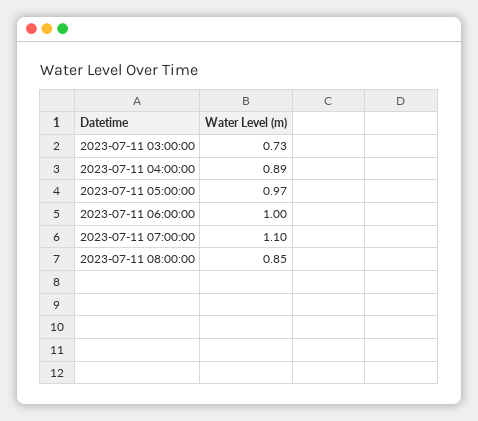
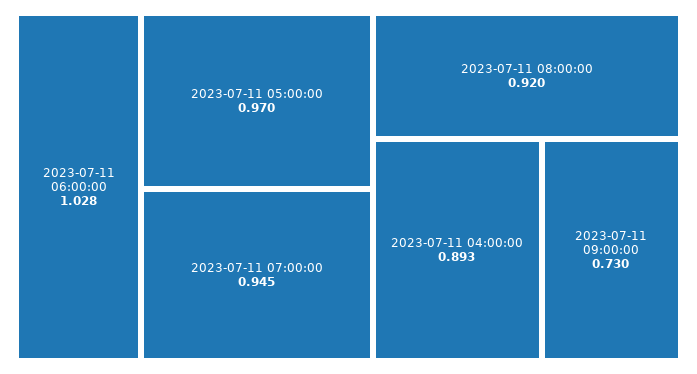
2023-07-11 03:00:00: 0.73 -> none
2023-07-11 06:00:00: 1 -> 1.028
2023-07-11 07:00:00: 1.1 -> 0.945
2023-07-11 08:00:00: 0.85 -> 0.92
2023-07-11 09:00:00: none -> 0.73

